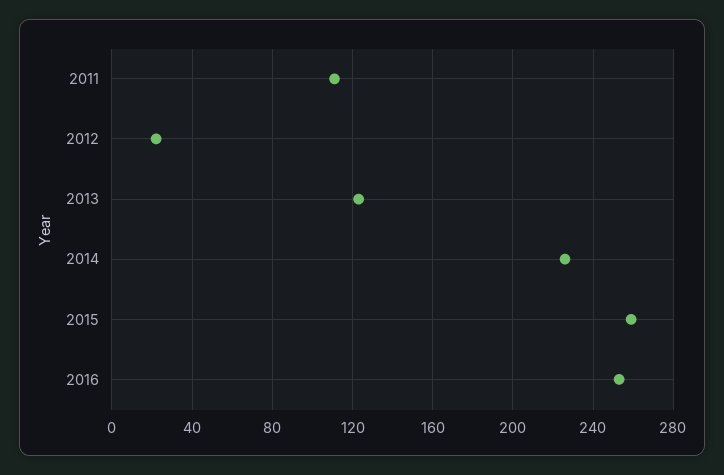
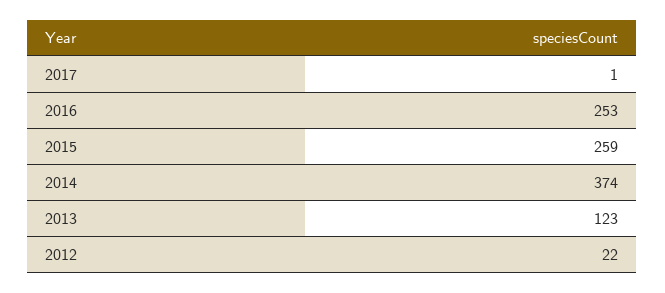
2011: 110 -> none
2014: 225 -> 374
2017: none -> 1

